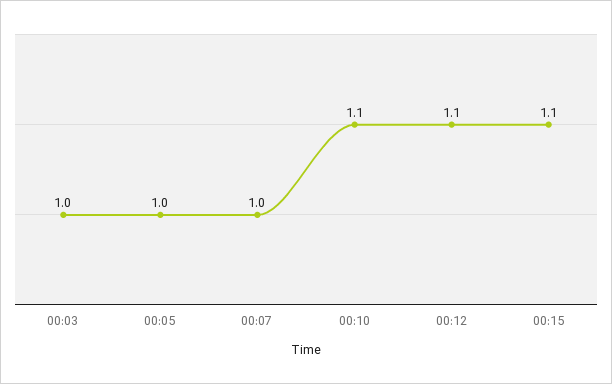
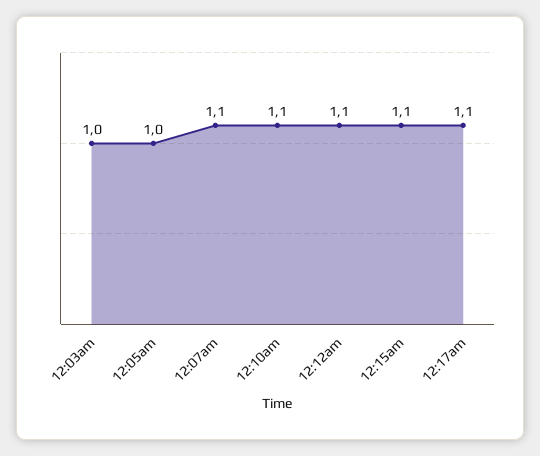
00:07: 1 -> 1.1
12:17am: none -> 1.1

